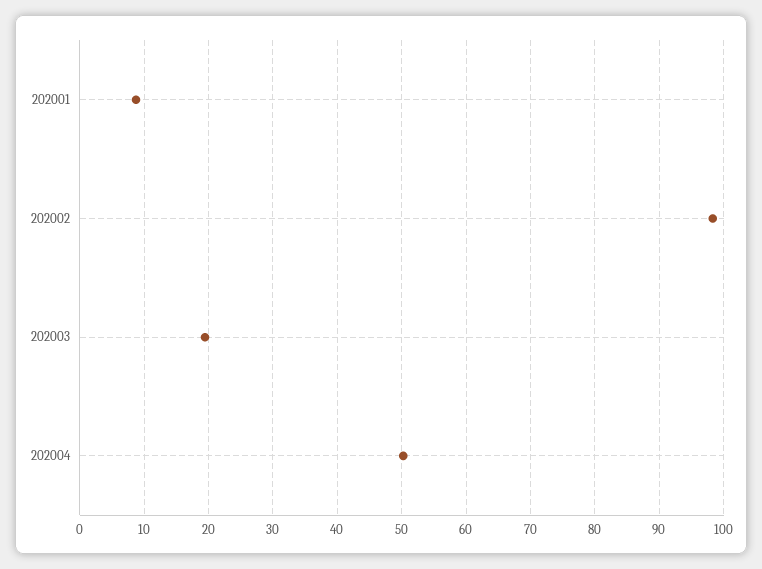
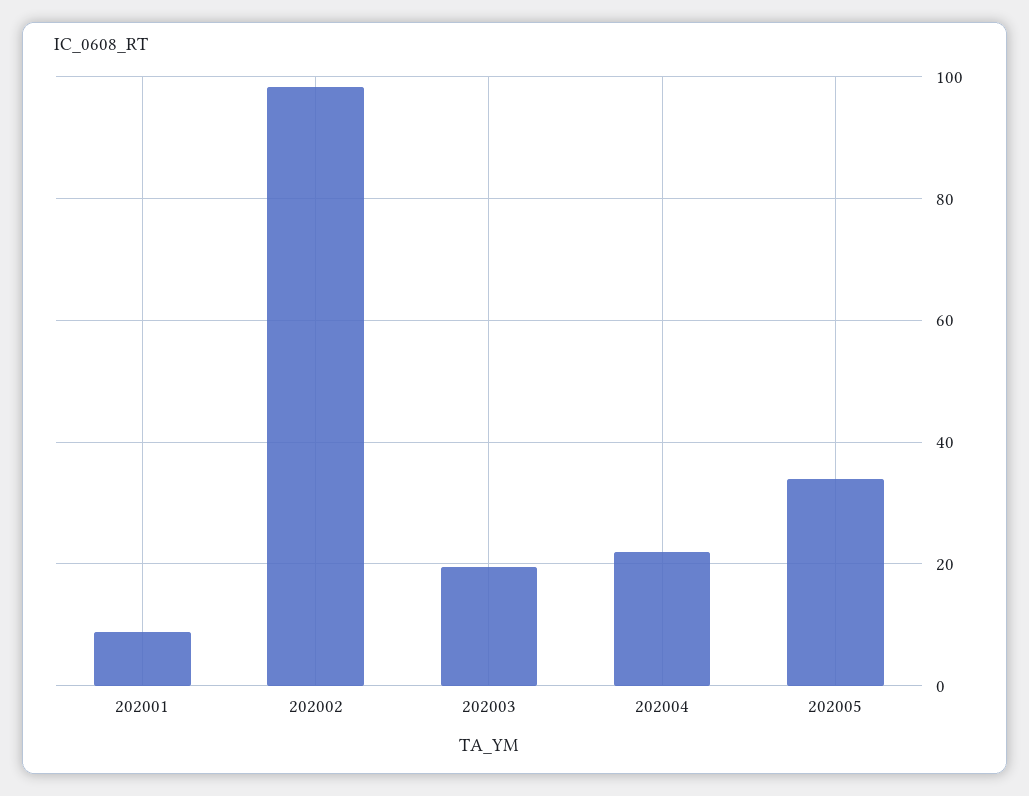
202004: 50 -> 22
202005: none -> 34

